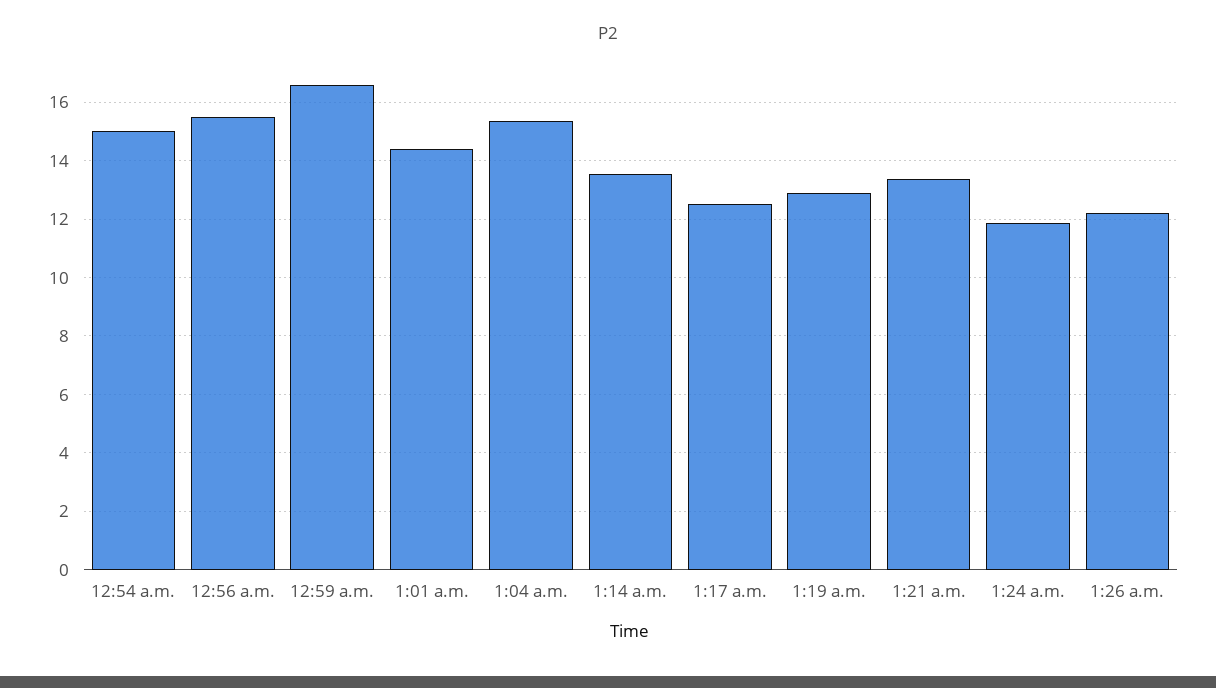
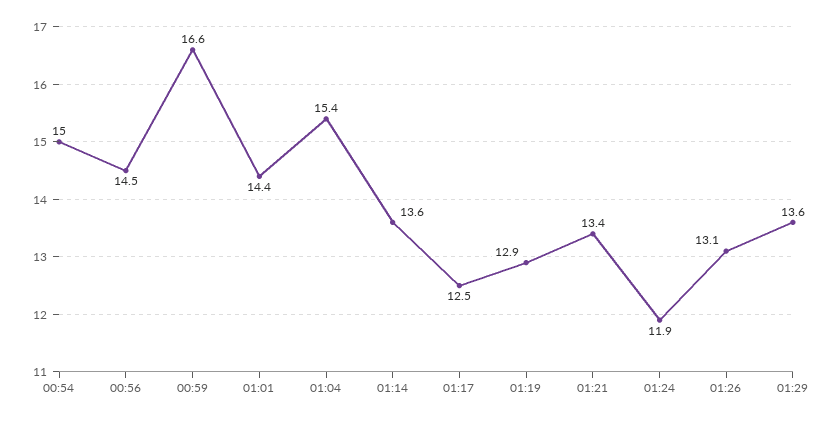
12:56 a.m.: 15.5 -> 14.5
1:26 a.m.: 12.25 -> 13.1
01:29: none -> 13.6

